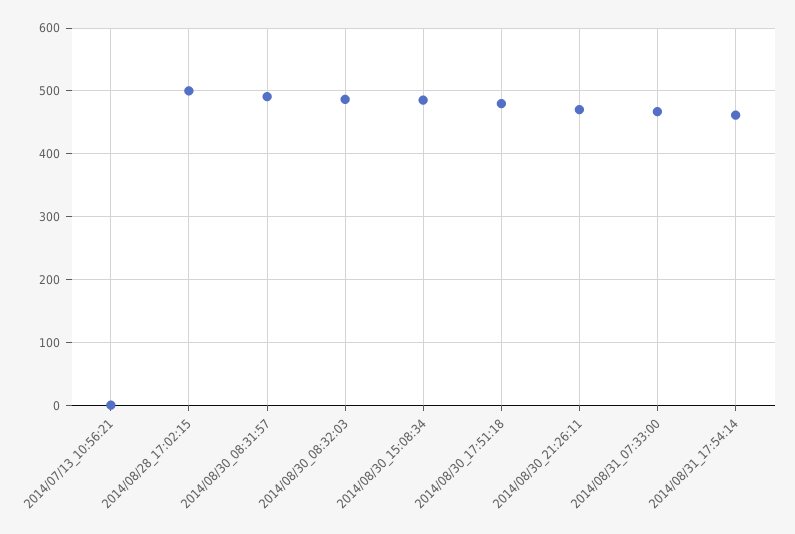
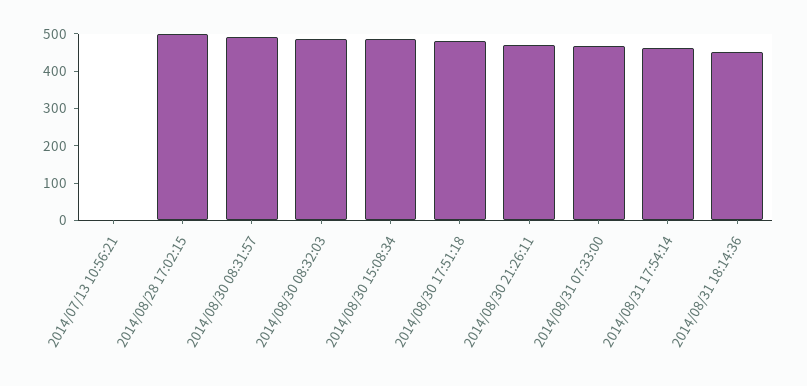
2014/08/31 18:14:36: none -> 450

